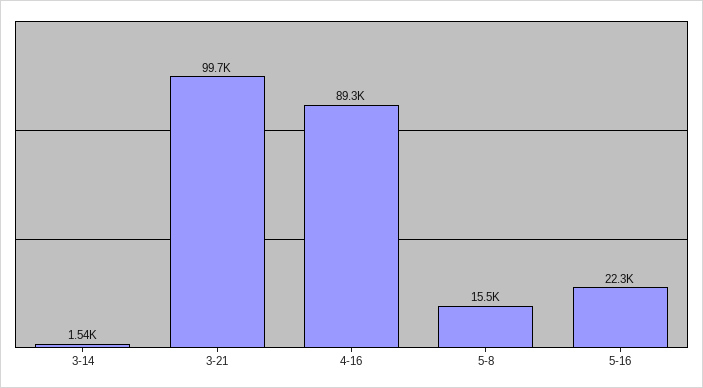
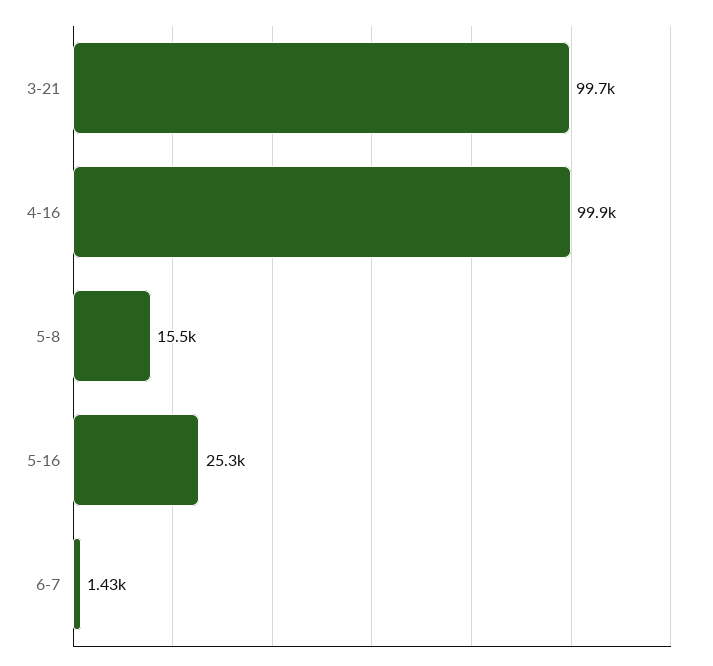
3-14: 1540 -> none
4-16: 89300 -> 99900
5-16: 22300 -> 25300
6-7: none -> 1430

